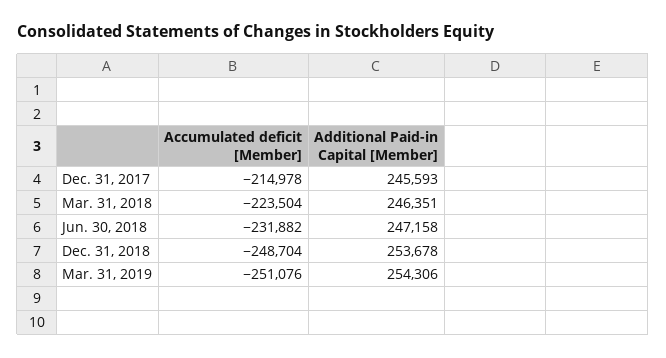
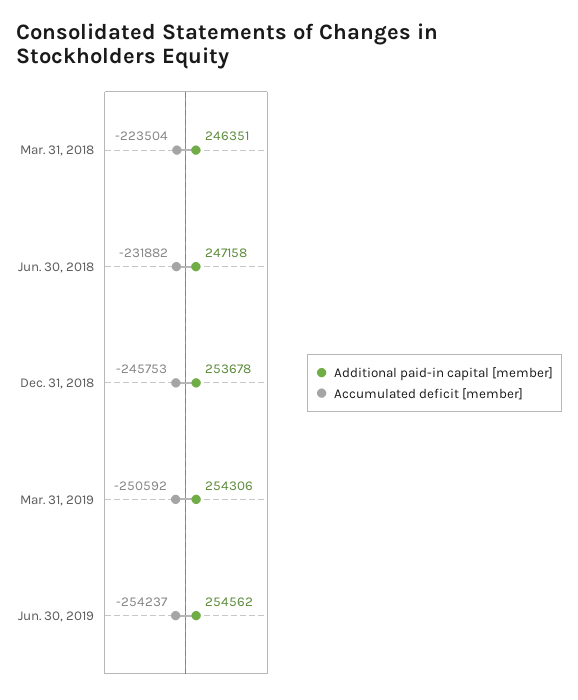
Accumulated deficit [Member], Dec. 31, 2017: -214978 -> none
Additional Paid-in Capital [Member], Dec. 31, 2017: 245593 -> none
Accumulated deficit [Member], Dec. 31, 2018: -248704 -> -245753
Accumulated deficit [Member], Mar. 31, 2019: -251076 -> -250592
Additional Paid-in Capital [Member], Jun. 30, 2019: none -> 254562
Accumulated deficit [Member], Jun. 30, 2019: none -> -254237

